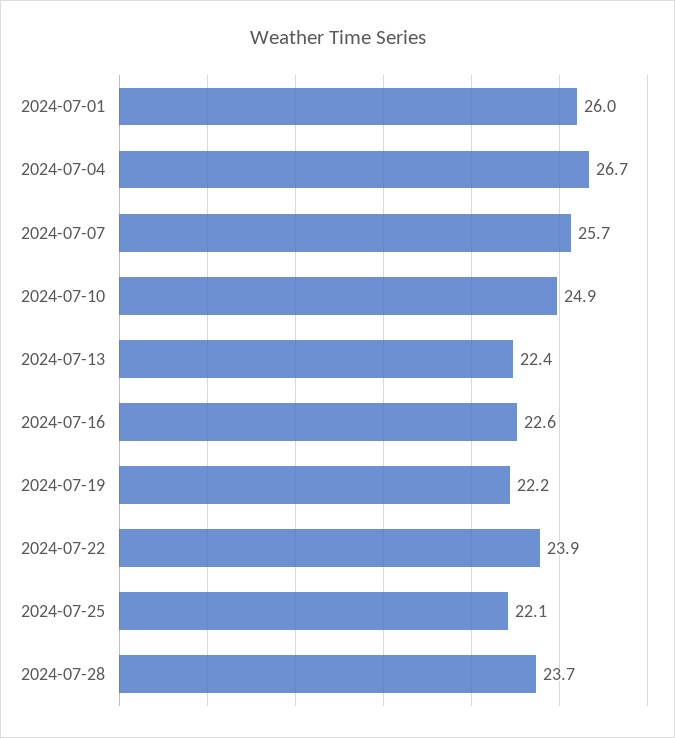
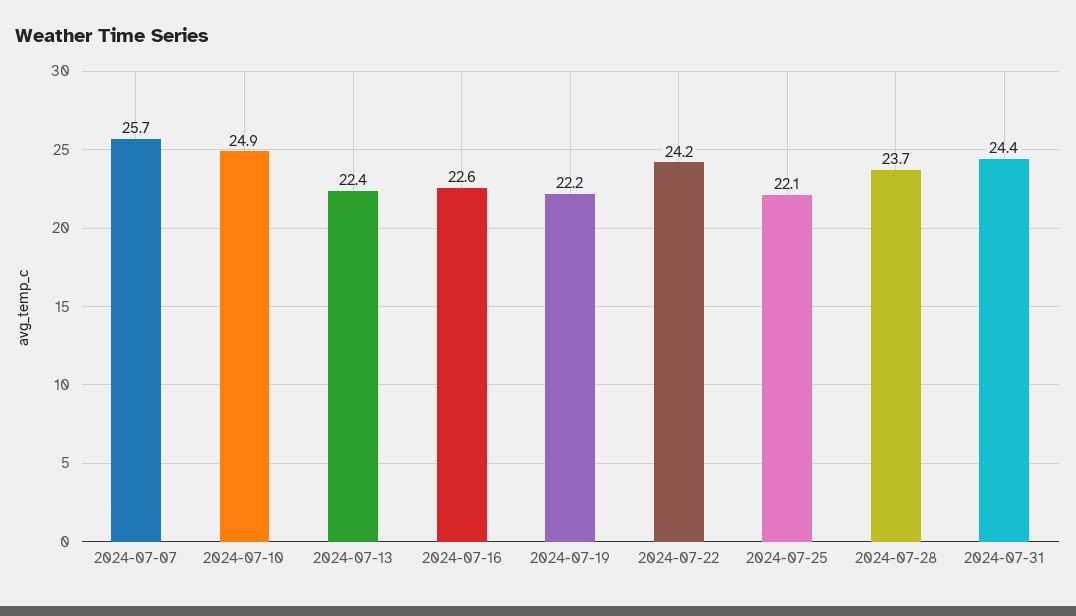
2024-07-01: 26 -> none
2024-07-04: 26.7 -> none
2024-07-22: 23.9 -> 24.2
2024-07-31: none -> 24.4

